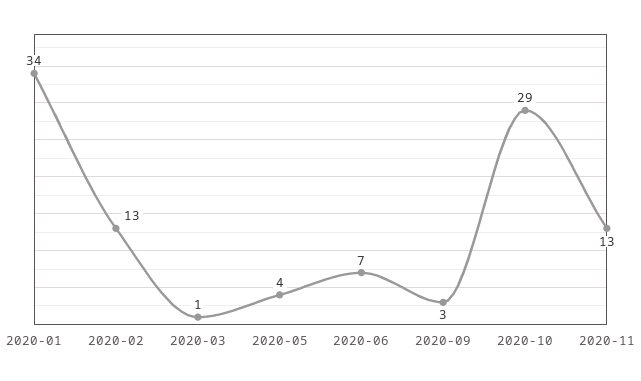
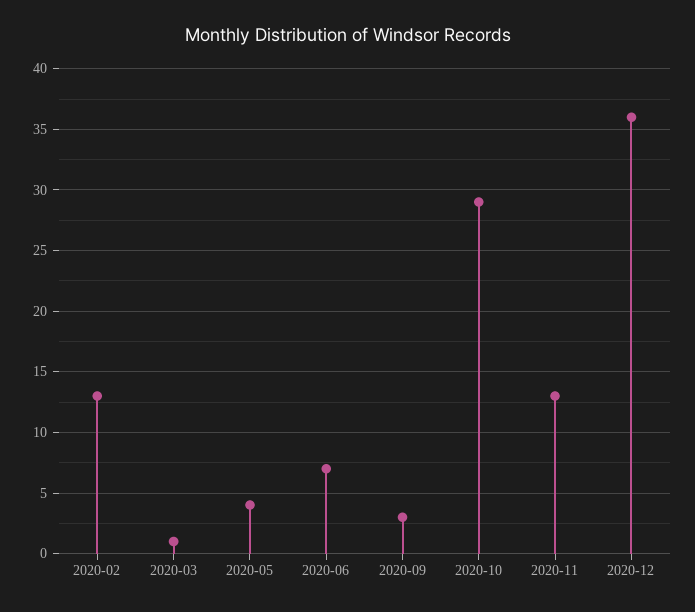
2020-01: 34 -> none
2020-12: none -> 36

